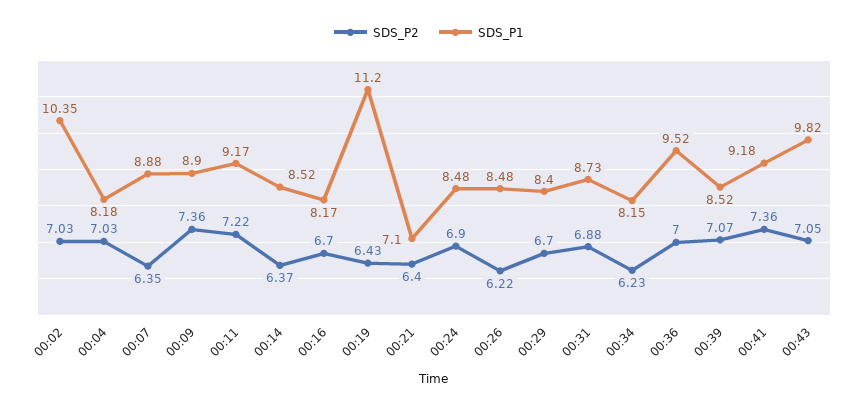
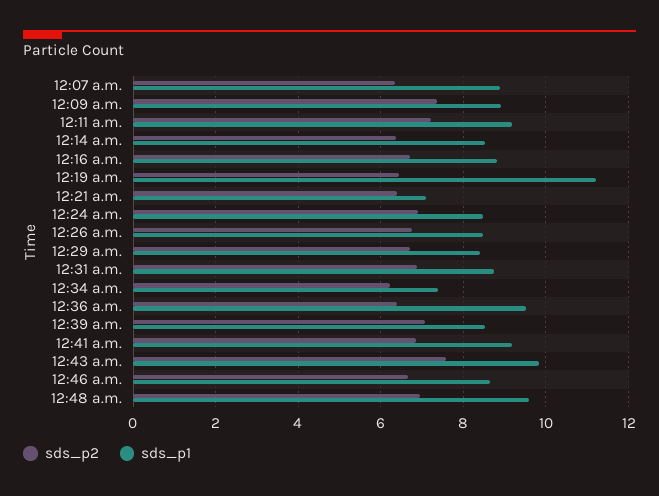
SDS_P2, 00:02: 7.03 -> none
SDS_P1, 00:02: 10.35 -> none
SDS_P2, 00:04: 7.03 -> none
SDS_P1, 00:04: 8.18 -> none
SDS_P1, 00:16: 8.17 -> 8.8
SDS_P2, 00:26: 6.22 -> 6.8
SDS_P1, 00:34: 8.15 -> 7.4
SDS_P2, 00:36: 7 -> 6.4
SDS_P2, 00:41: 7.36 -> 6.8
SDS_P2, 00:43: 7.05 -> 7.6
SDS_P2, 12:46 a.m.: none -> 6.6
SDS_P1, 12:46 a.m.: none -> 8.6
SDS_P2, 12:48 a.m.: none -> 7
SDS_P1, 12:48 a.m.: none -> 9.6

